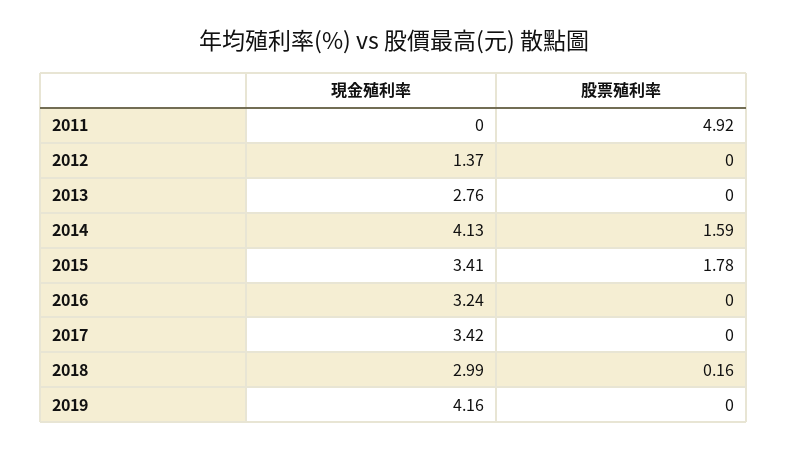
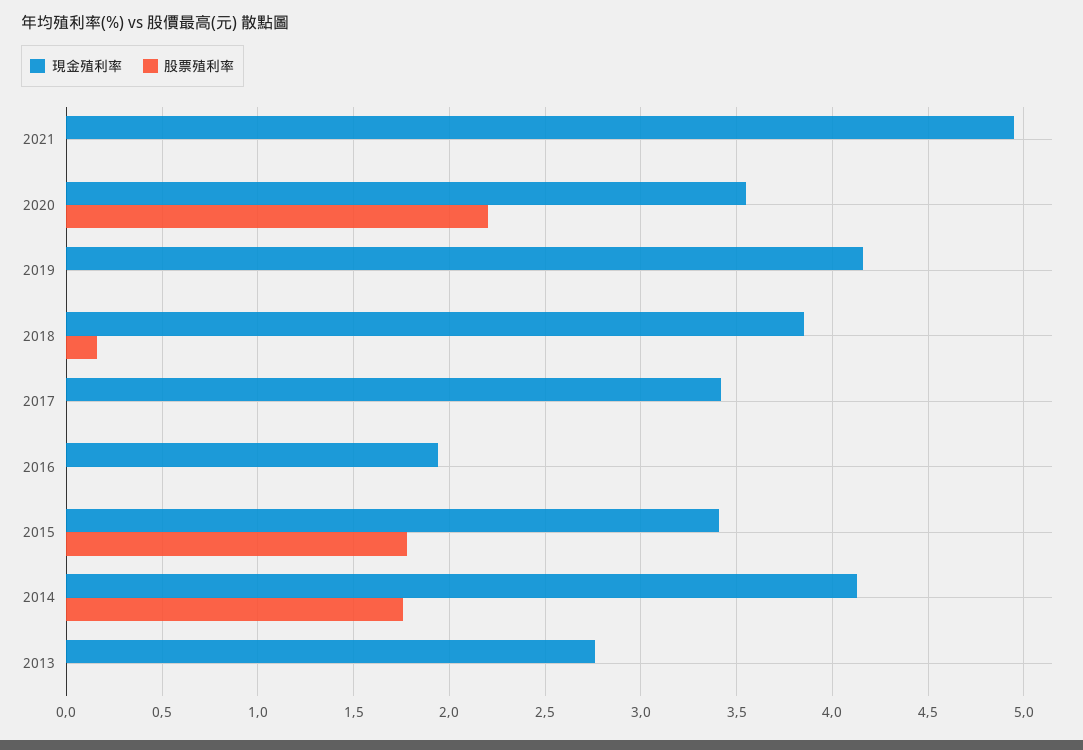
現金殖利率, 2011: 0 -> none
股票殖利率, 2011: 4.92 -> none
現金殖利率, 2012: 1.37 -> none
股票殖利率, 2012: 0 -> none
股票殖利率, 2014: 1.59 -> 1.75
現金殖利率, 2016: 3.24 -> 1.95
現金殖利率, 2018: 2.99 -> 3.85
現金殖利率, 2021: none -> 4.95
股票殖利率, 2021: none -> 0
現金殖利率, 2020: none -> 3.55
股票殖利率, 2020: none -> 2.2

